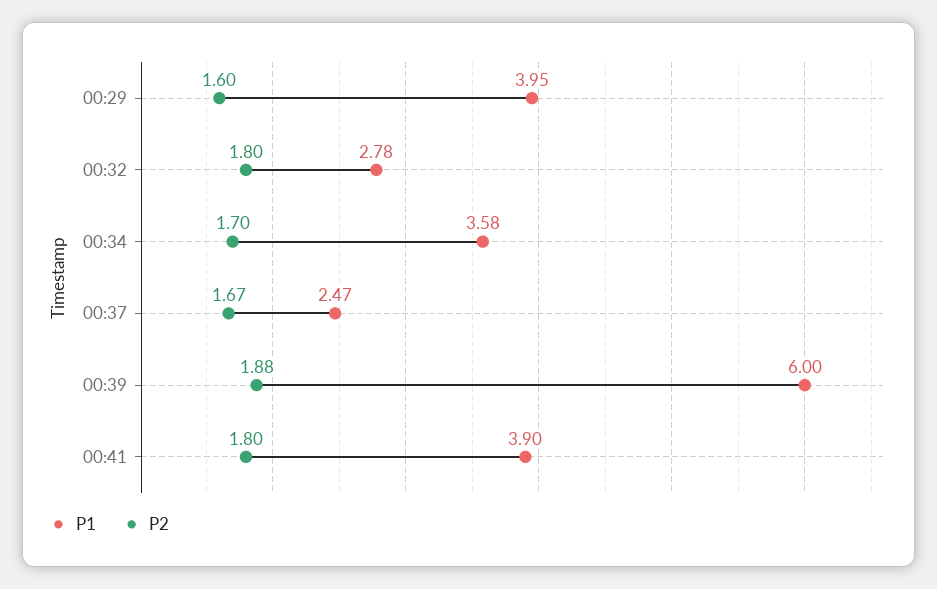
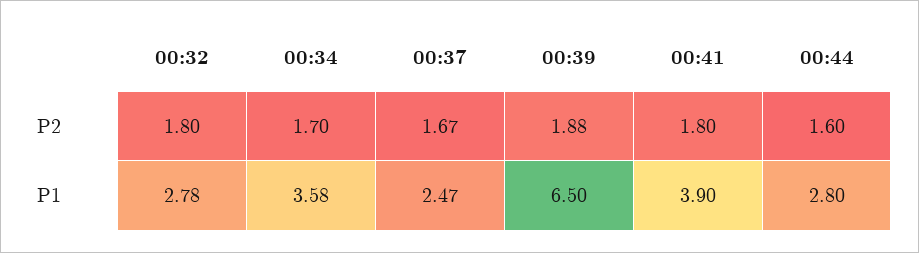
P1, 00:29: 3.95 -> none
P2, 00:29: 1.6 -> none
P1, 00:39: 6 -> 6.5
P2, 00:44: none -> 1.6
P1, 00:44: none -> 2.8

